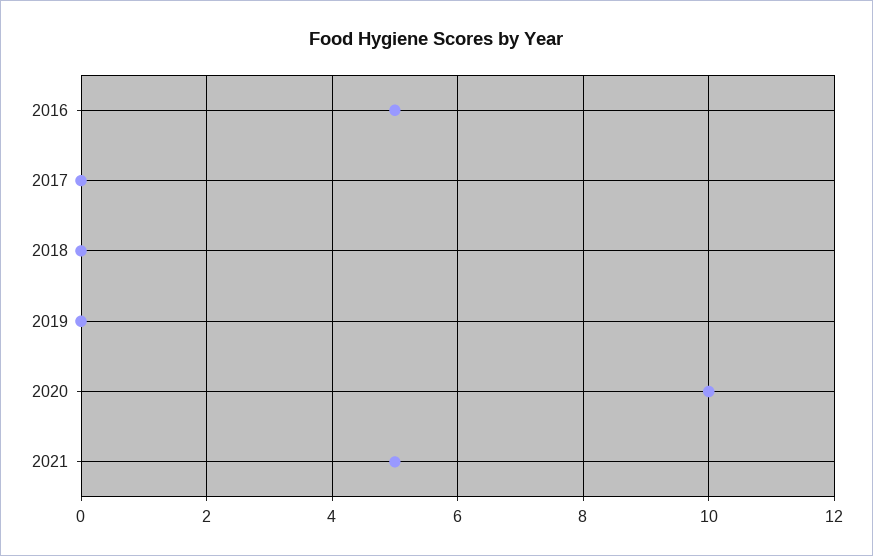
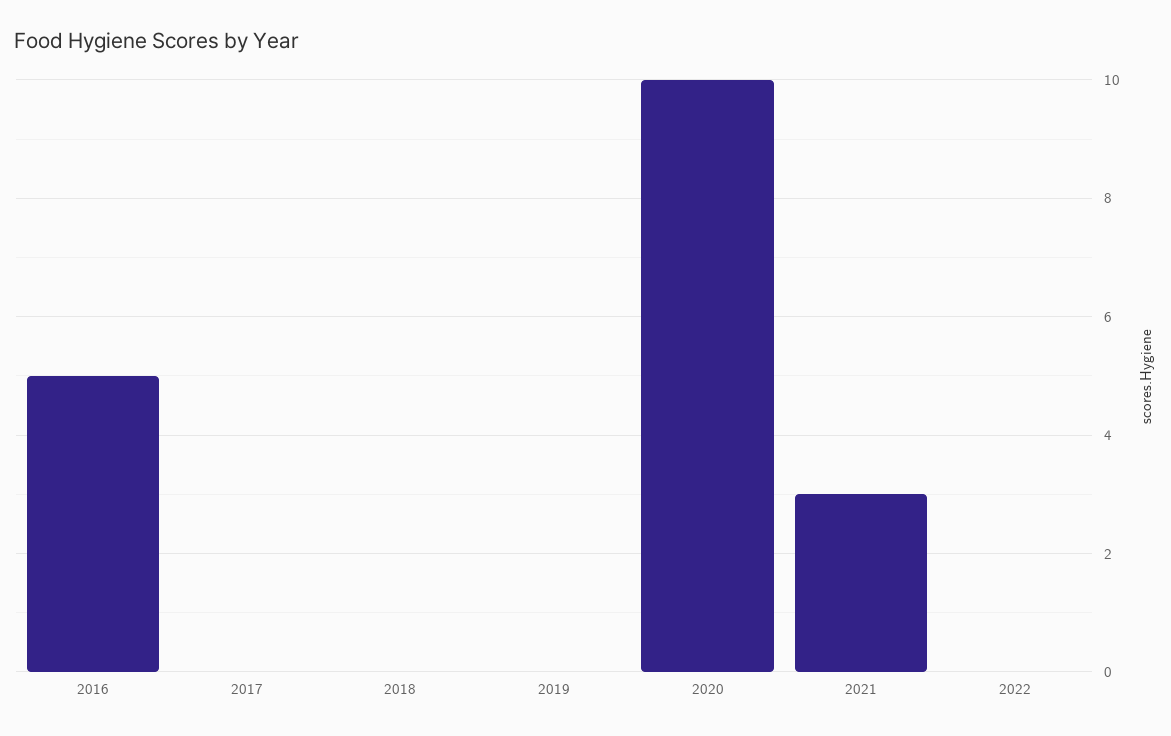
2021: 5 -> 3
2022: none -> 0

